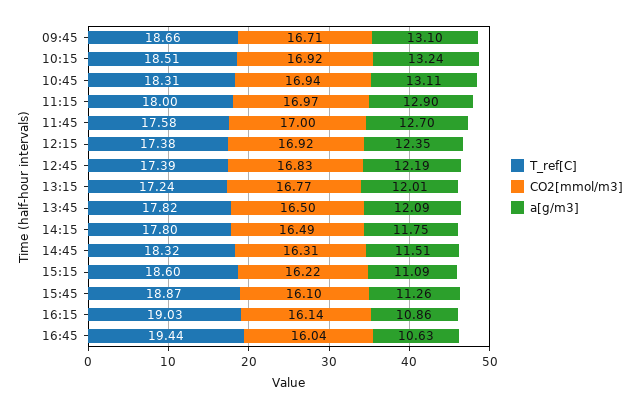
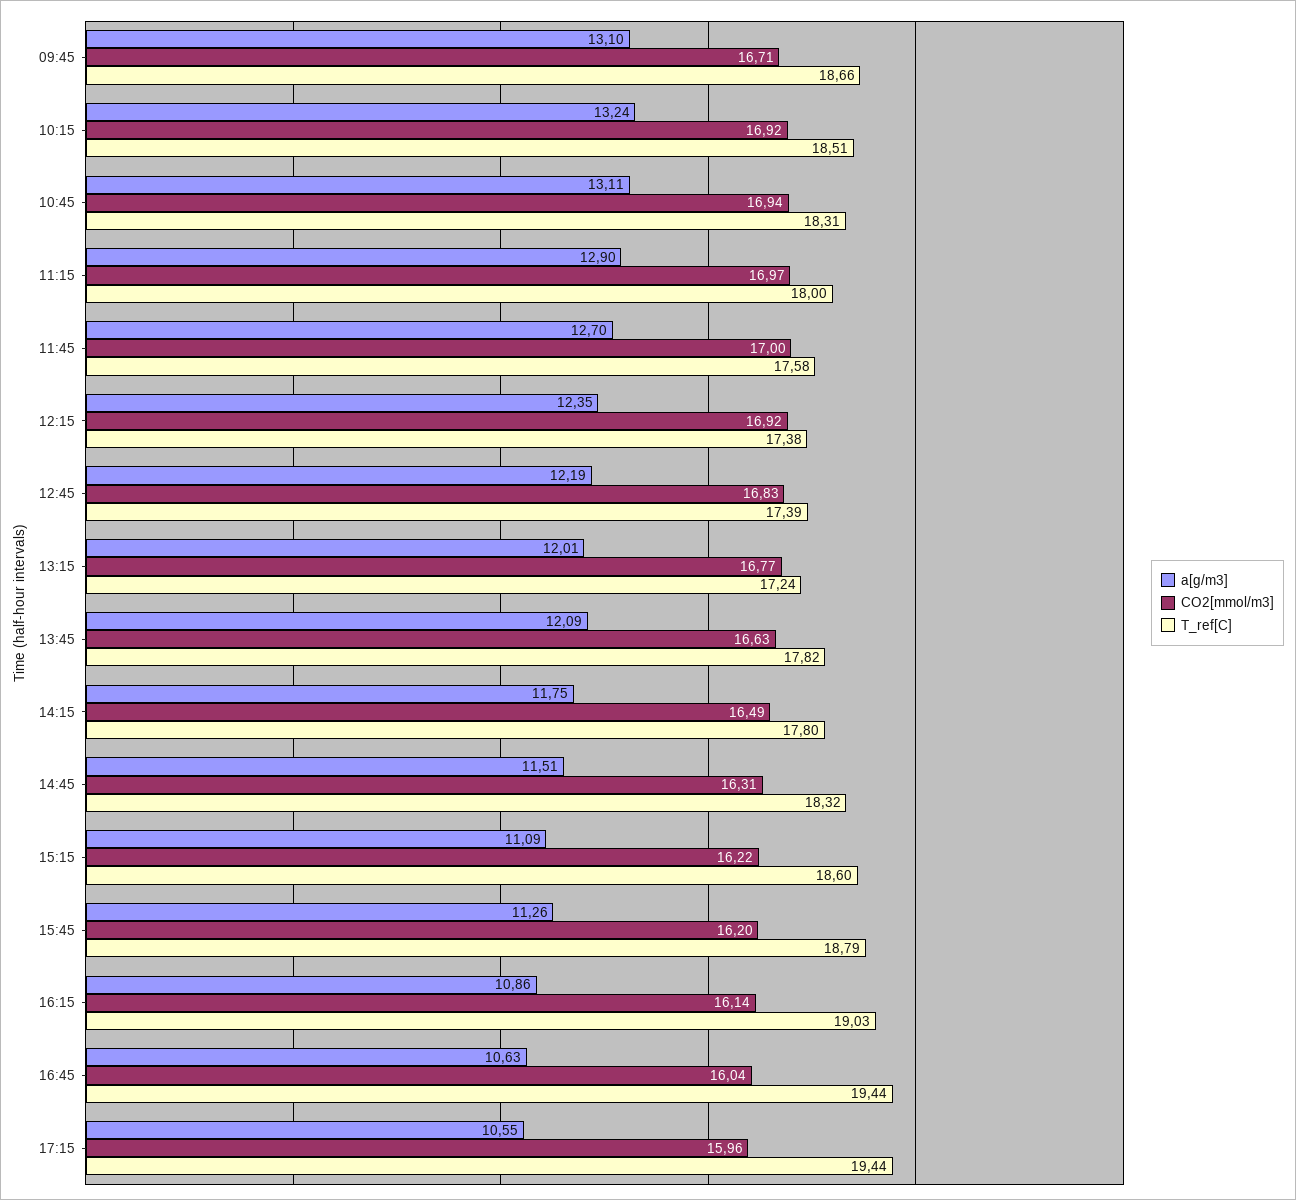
CO2[mmol/m3], 13:45: 16.5 -> 16.63
T_ref[C], 15:45: 18.87 -> 18.79
CO2[mmol/m3], 15:45: 16.1 -> 16.2
a[g/m3], 17:15: none -> 10.55
CO2[mmol/m3], 17:15: none -> 15.96
T_ref[C], 17:15: none -> 19.44

